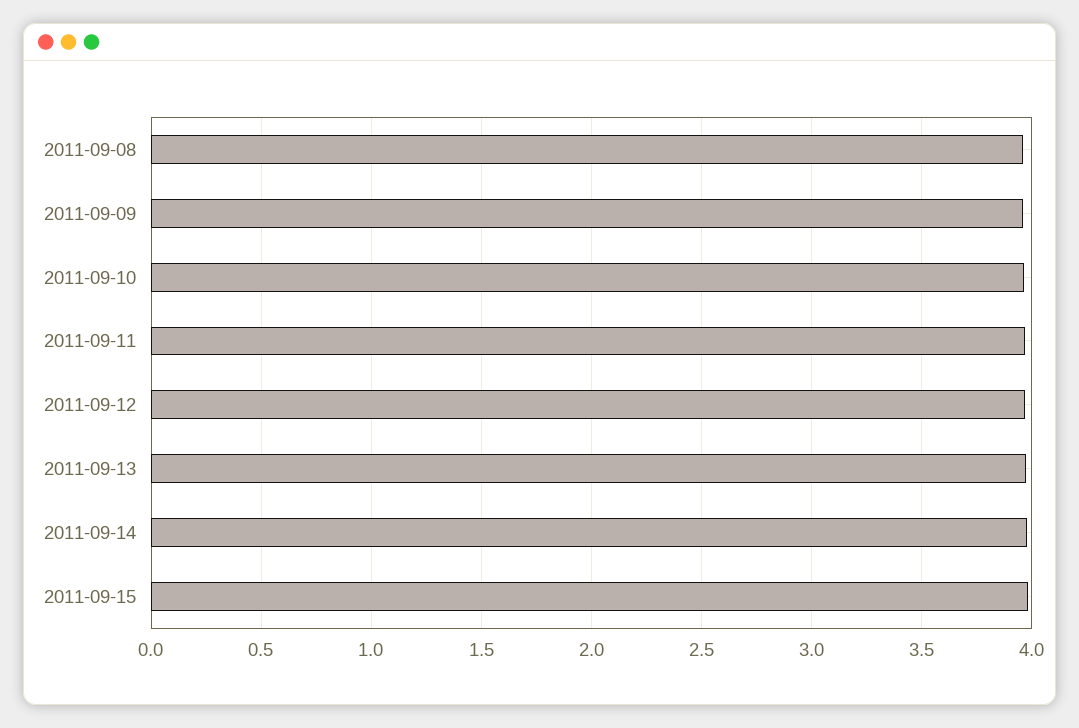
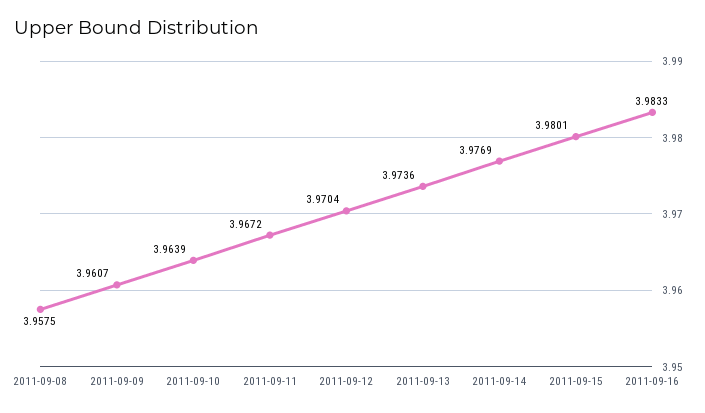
2011-09-16: none -> 3.9833

